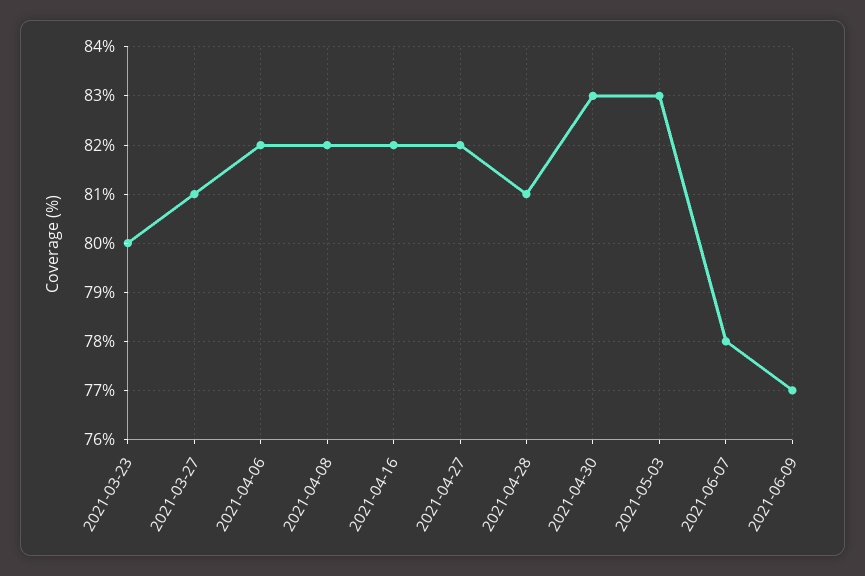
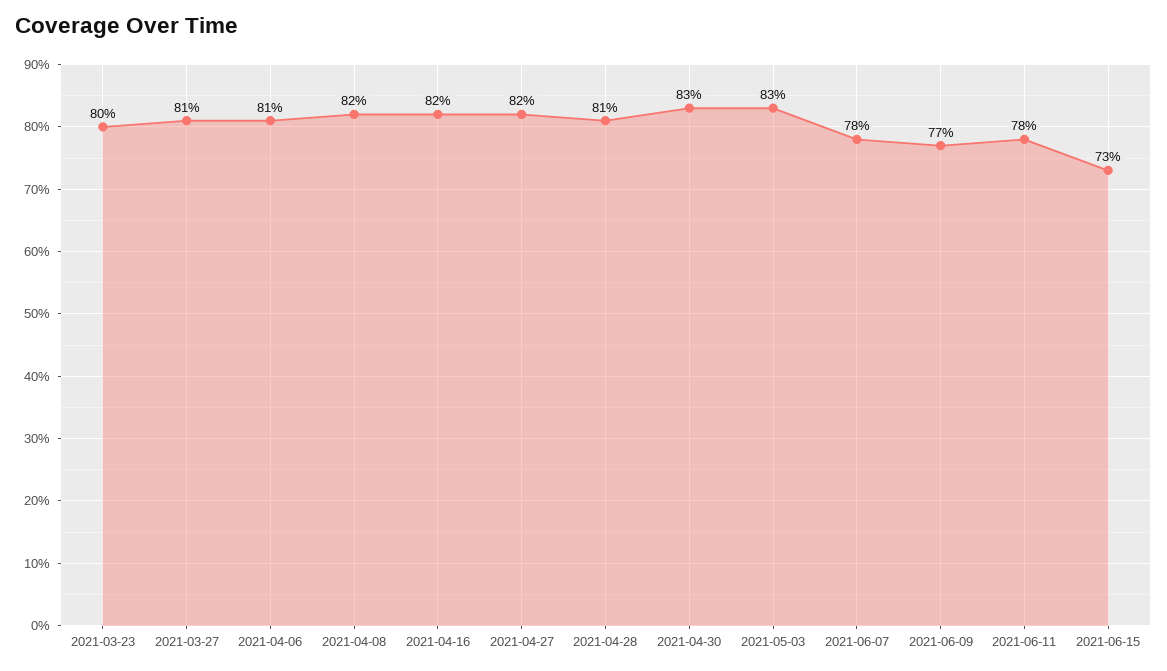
2021-04-06: 82 -> 81
2021-06-11: none -> 78
2021-06-15: none -> 73

